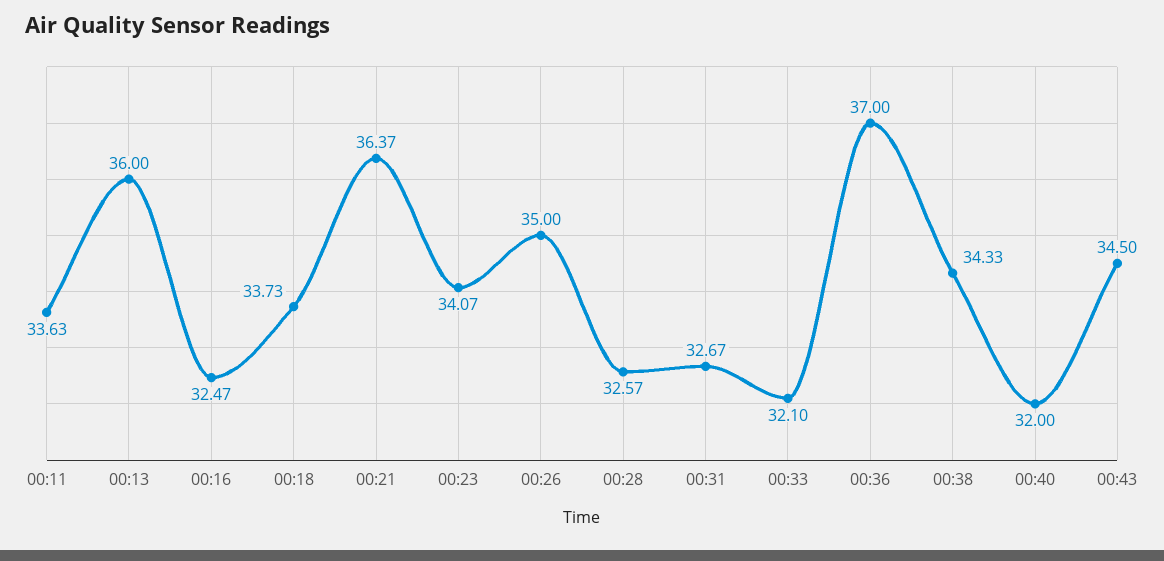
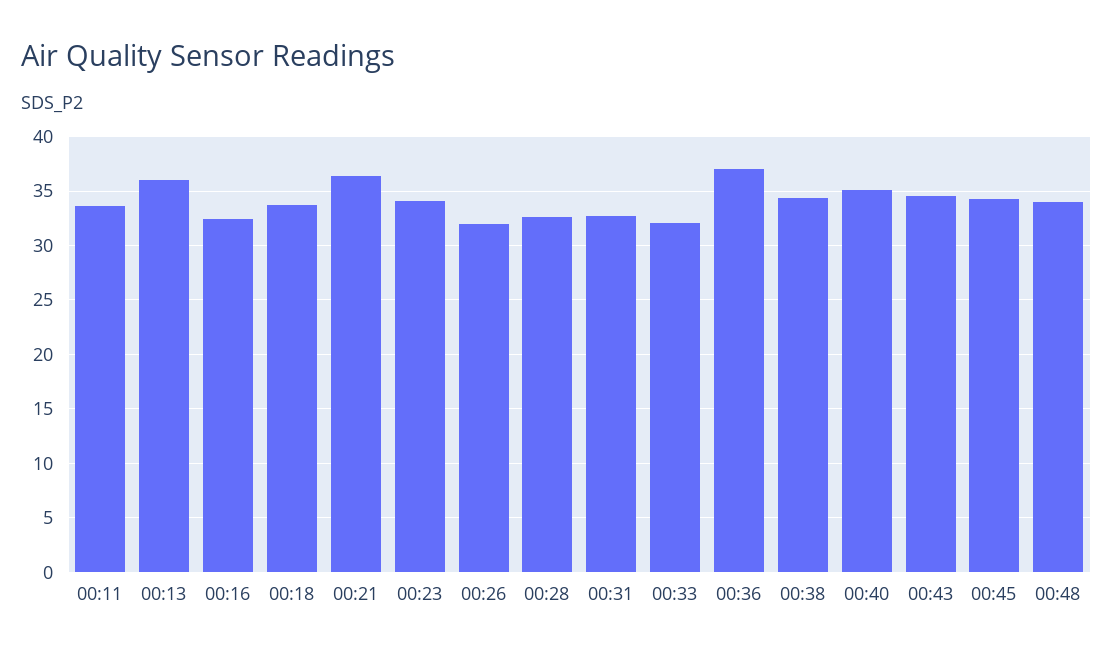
00:26: 35 -> 32
00:40: 32 -> 35
00:45: none -> 34
00:48: none -> 34

